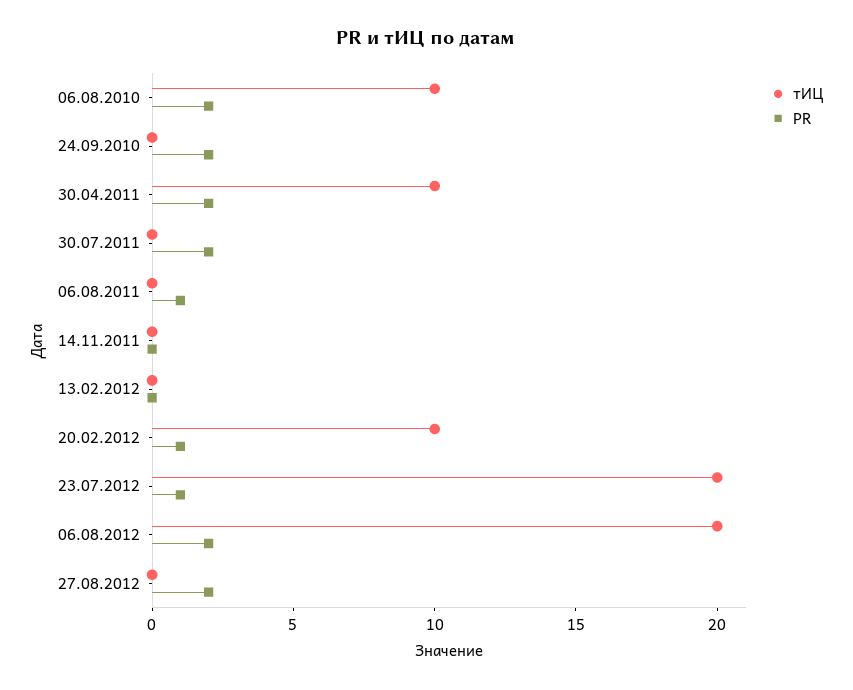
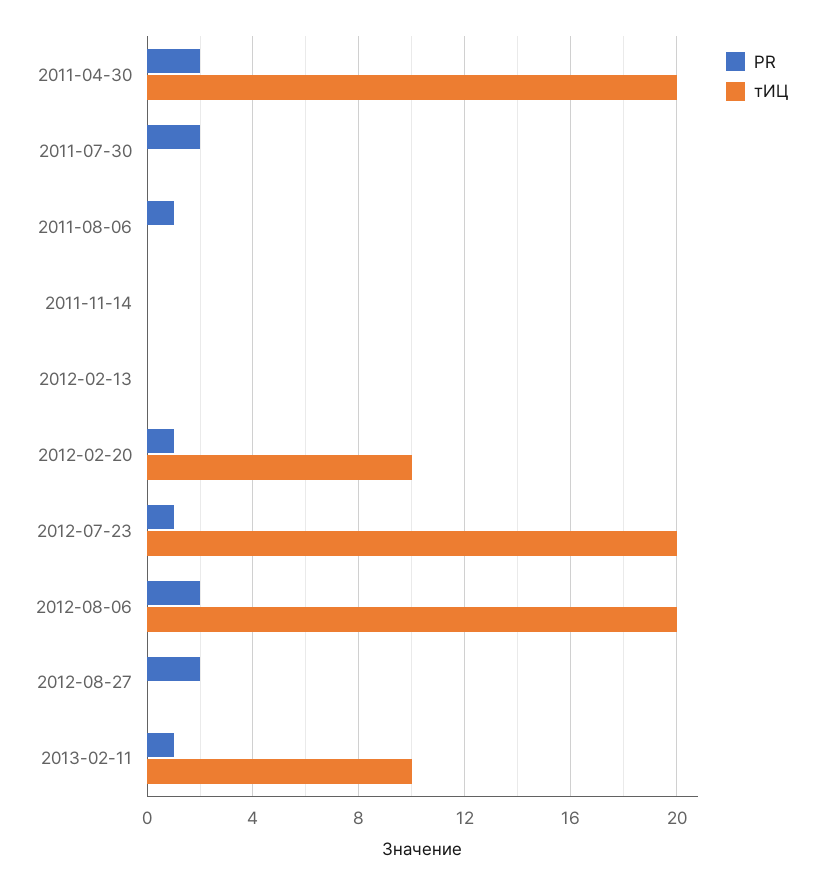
тИЦ, 06.08.2010: 10 -> none
PR, 06.08.2010: 2 -> none
тИЦ, 24.09.2010: 0 -> none
PR, 24.09.2010: 2 -> none
тИЦ, 30.04.2011: 10 -> 20
PR, 2013-02-11: none -> 1
тИЦ, 2013-02-11: none -> 10

